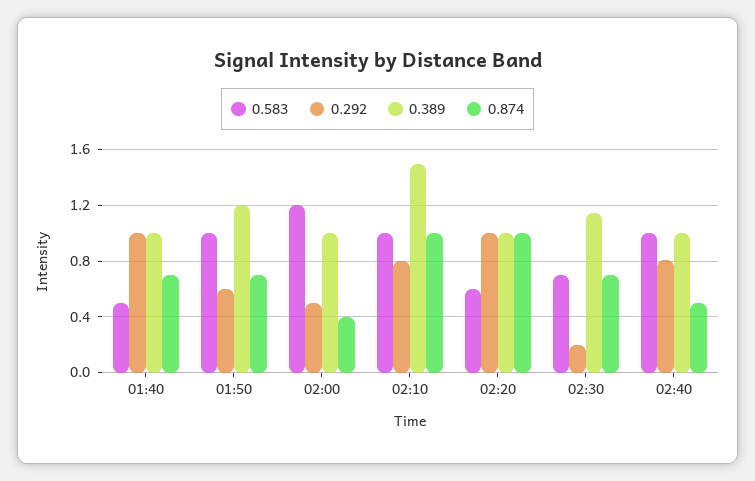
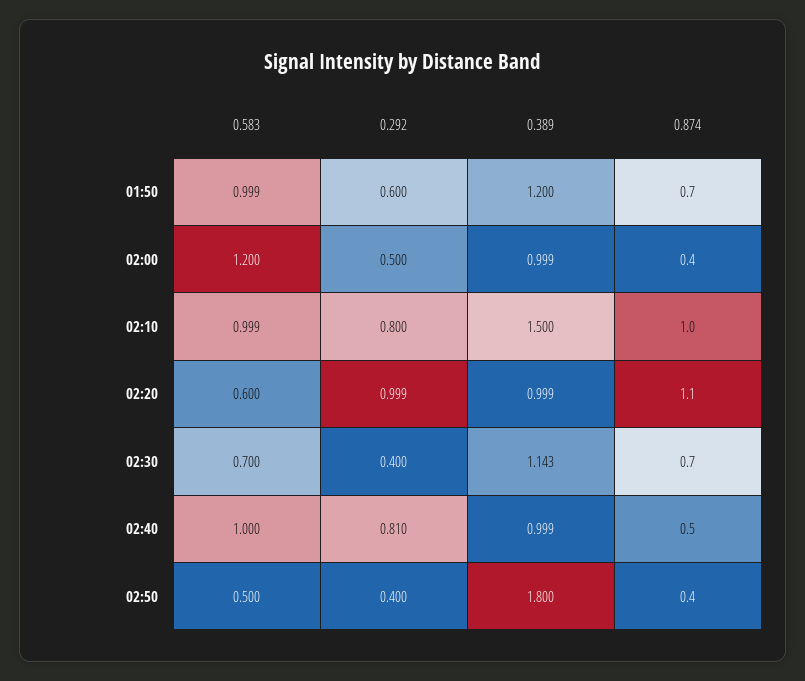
0.583, 01:40: 0.5 -> none
0.292, 01:40: 1 -> none
0.389, 01:40: 1 -> none
0.874, 01:40: 0.7 -> none
0.874, 02:20: 1 -> 1.1
0.292, 02:30: 0.2 -> 0.4
0.583, 02:50: none -> 0.5
0.292, 02:50: none -> 0.4
0.389, 02:50: none -> 1.8
0.874, 02:50: none -> 0.4

